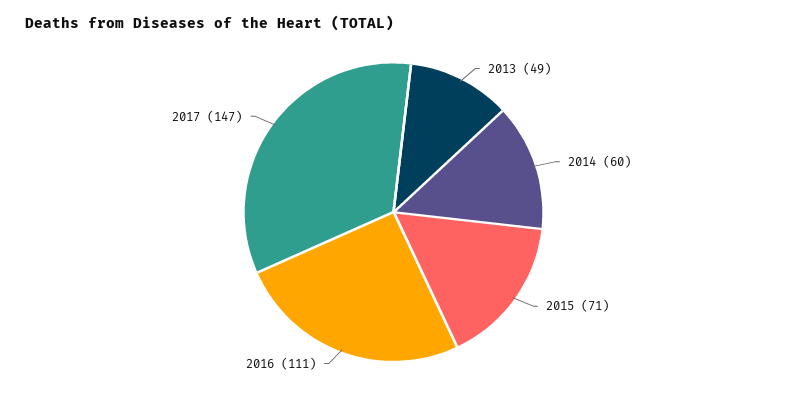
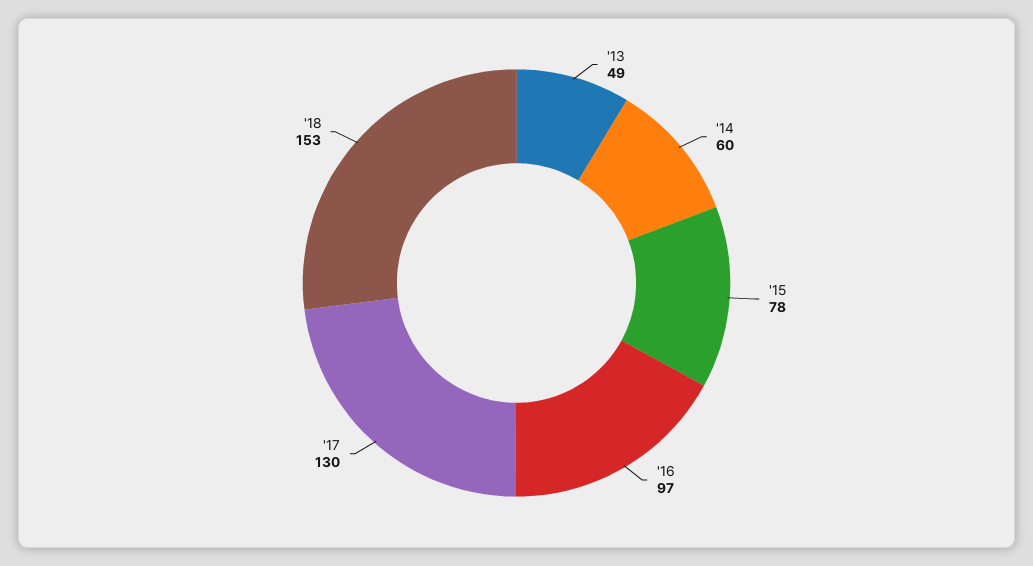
2015: 71 -> 78
2016: 111 -> 97
2017: 147 -> 130
'18: none -> 153

